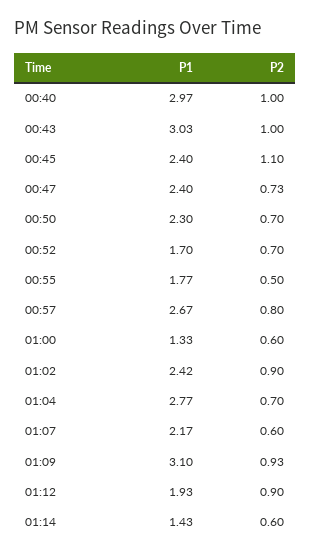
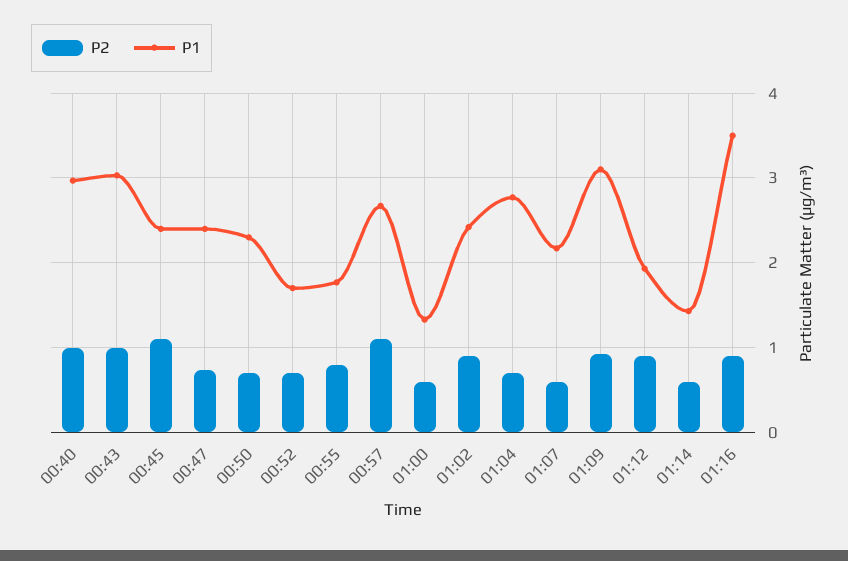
P2, 00:55: 0.5 -> 0.8
P2, 00:57: 0.8 -> 1.1
P2, 01:16: none -> 0.9
P1, 01:16: none -> 3.5

